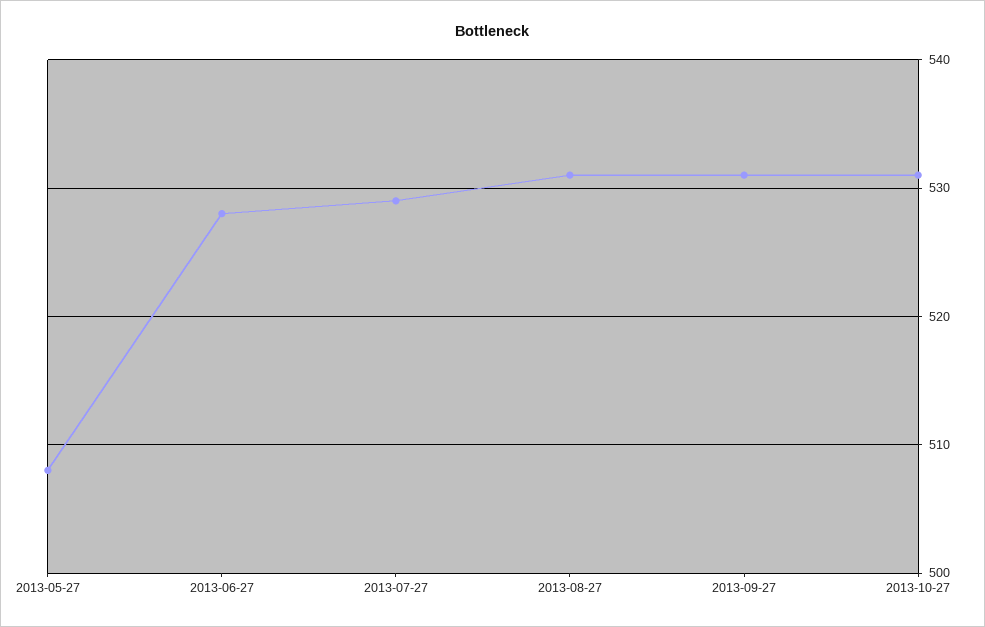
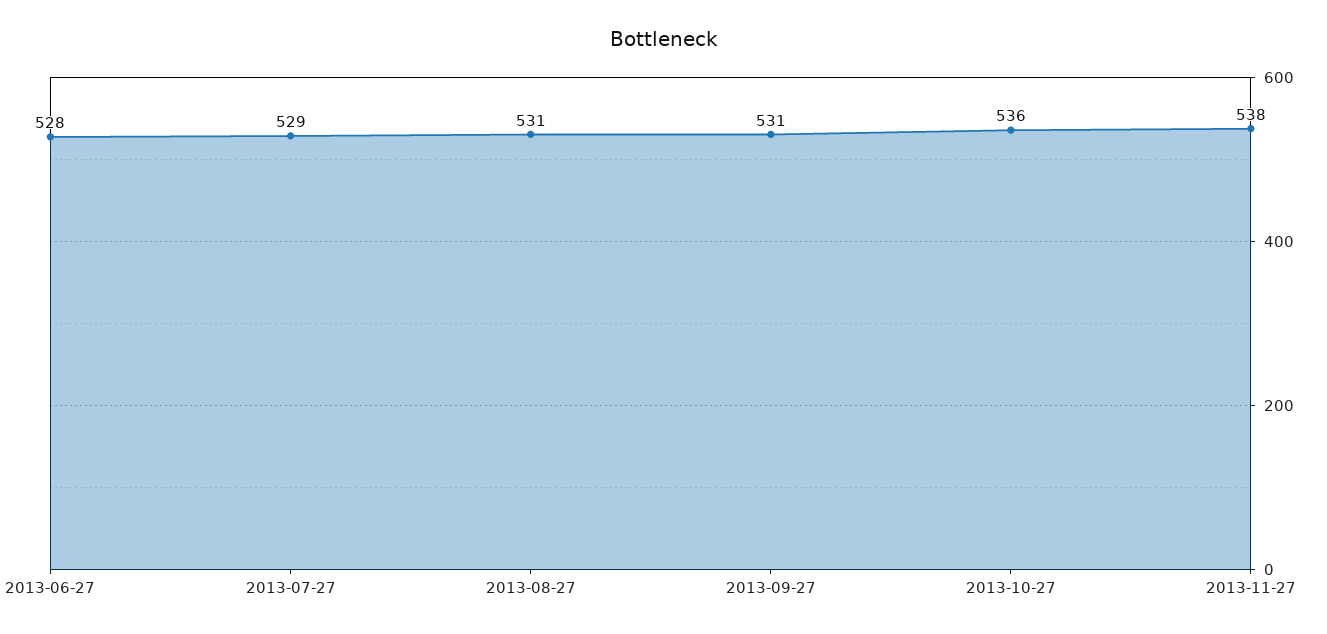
2013-05-27: 508 -> none
2013-10-27: 531 -> 536
2013-11-27: none -> 538

